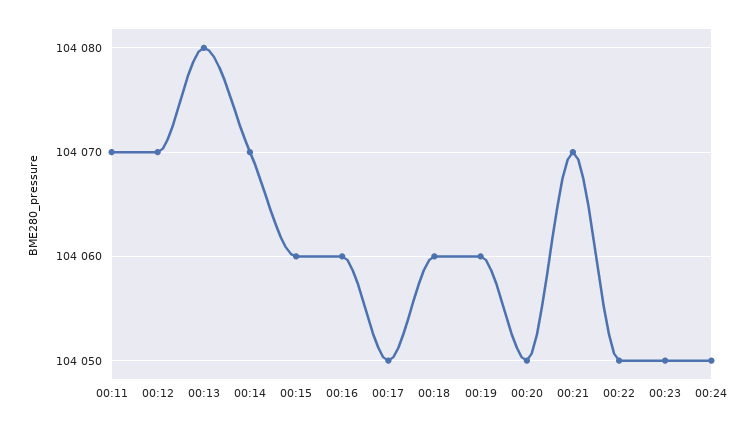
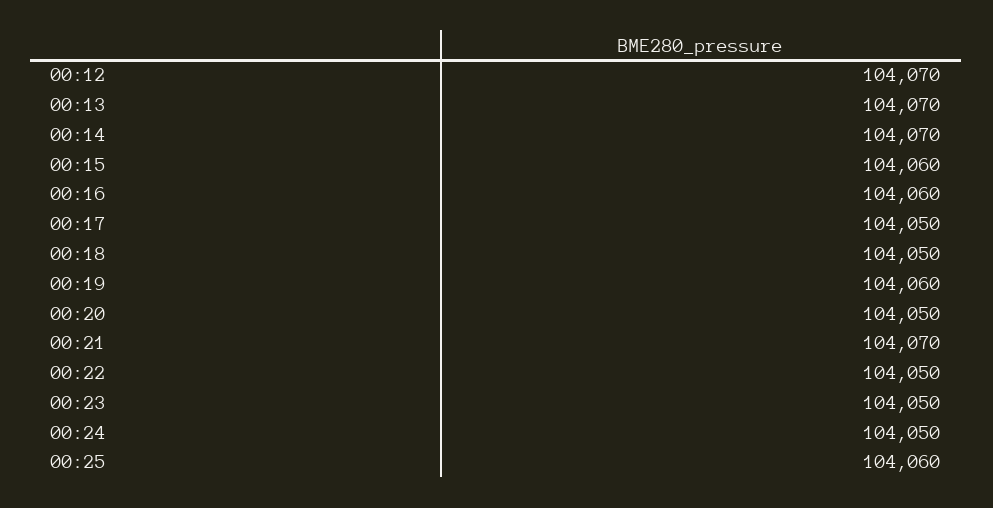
00:11: 104070 -> none
00:13: 104080 -> 104070
00:18: 104060 -> 104050
00:25: none -> 104060

